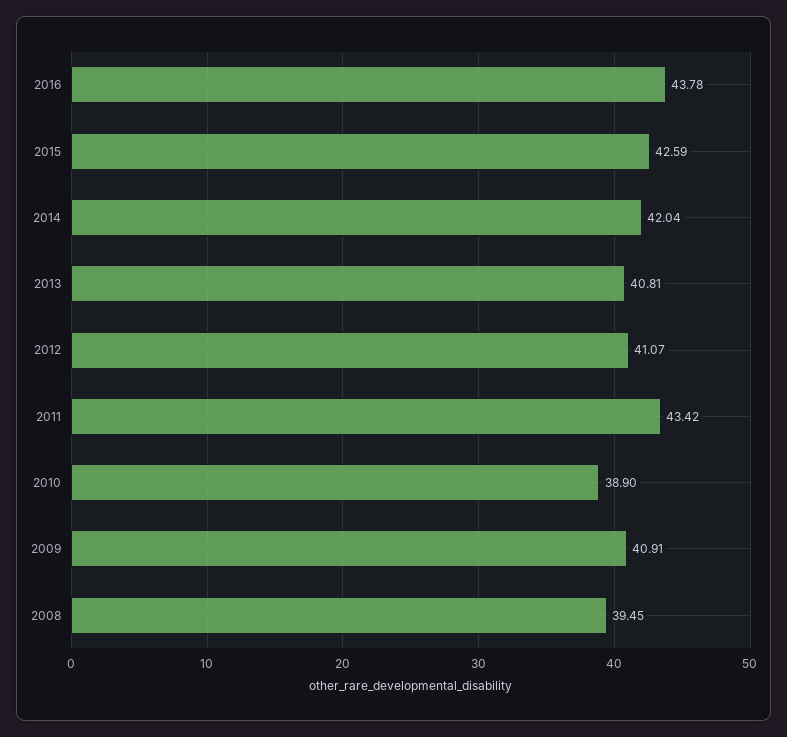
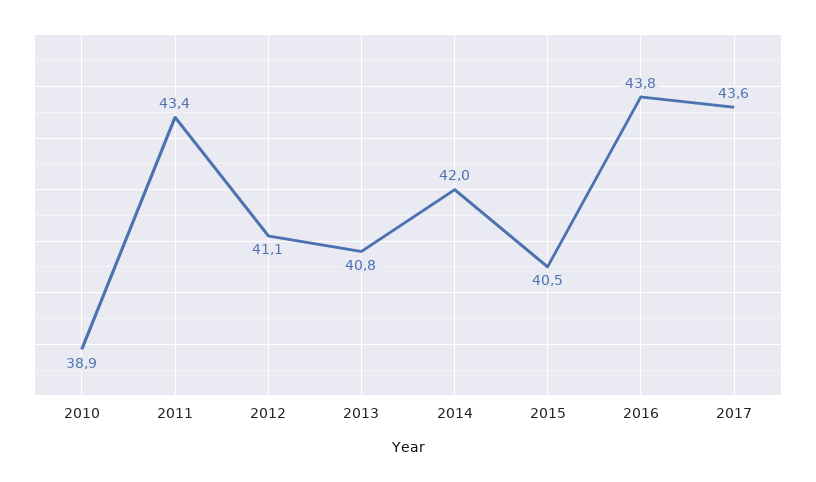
2015: 42.59 -> 40.5
2009: 40.91 -> none
2008: 39.45 -> none
2017: none -> 43.6

